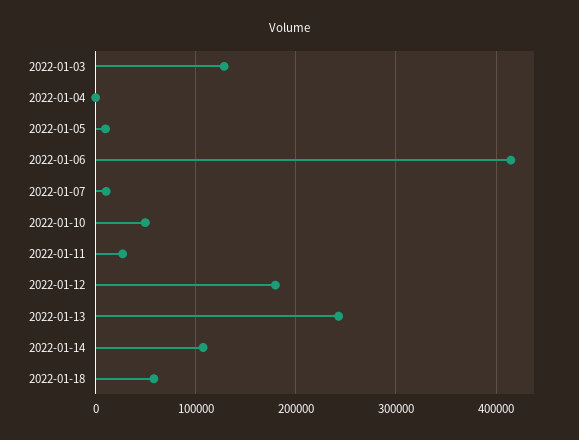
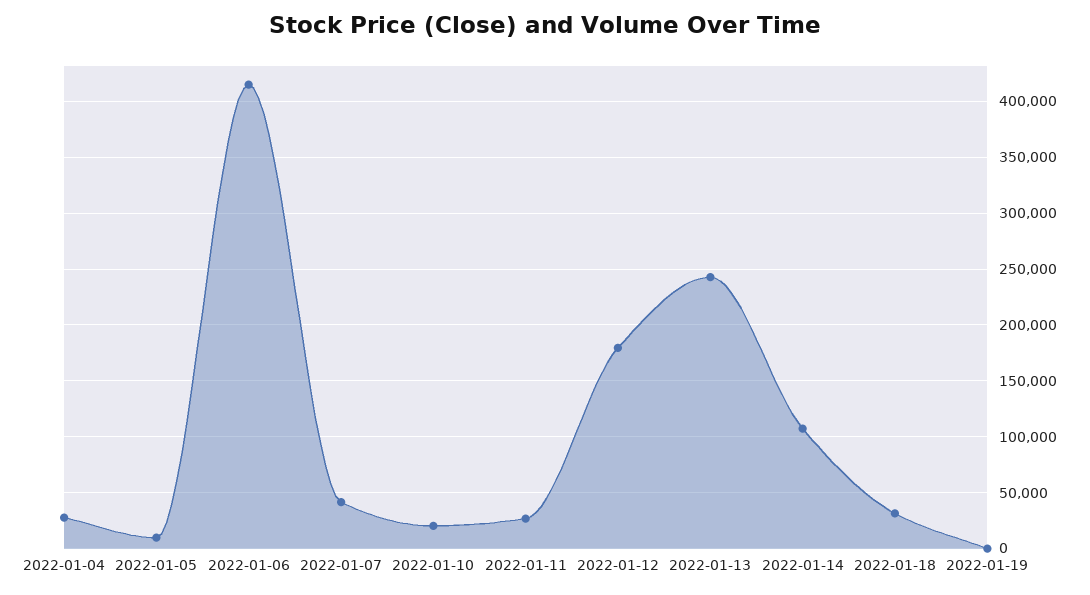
2022-01-03: 130000 -> none
2022-01-04: 0 -> 30000
2022-01-07: 10000 -> 40000
2022-01-10: 50000 -> 20000
2022-01-18: 60000 -> 30000
2022-01-19: none -> 0

